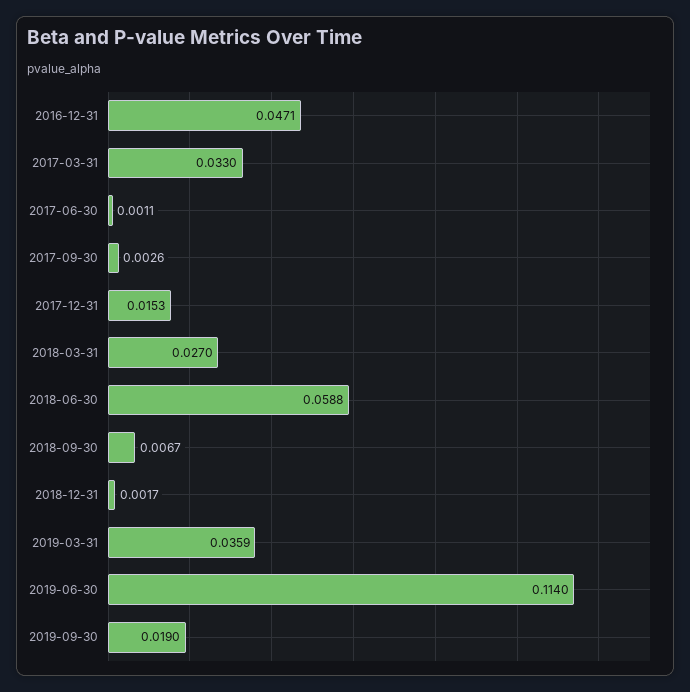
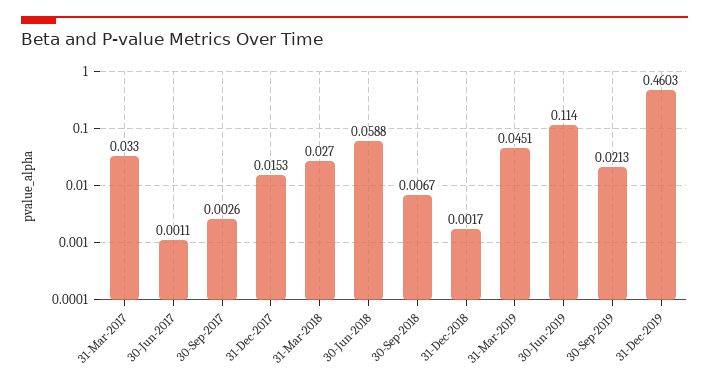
2016-12-31: 0.0471 -> none
2019-03-31: 0.0359 -> 0.0451
2019-09-30: 0.019 -> 0.0213
31-Dec-2019: none -> 0.4603

